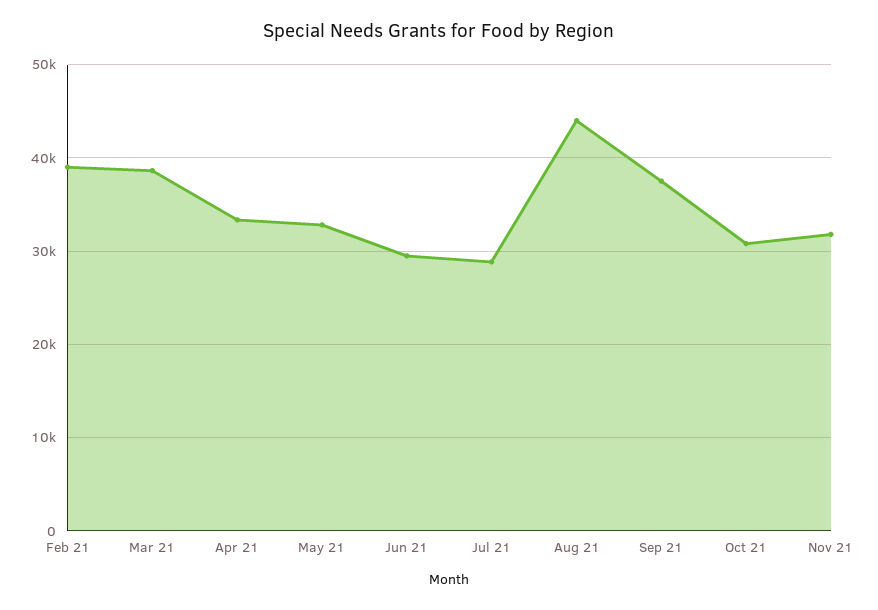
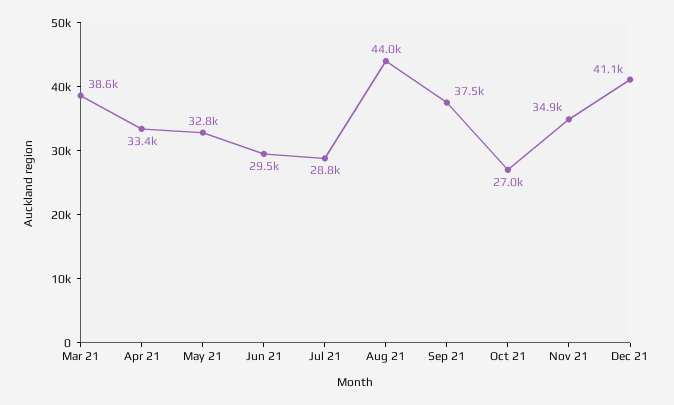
Feb 21: 39000 -> none
Oct 21: 31000 -> 27000
Nov 21: 32000 -> 34900
Dec 21: none -> 41100

